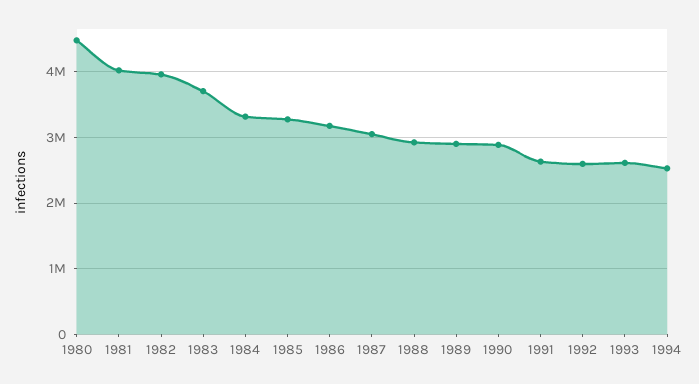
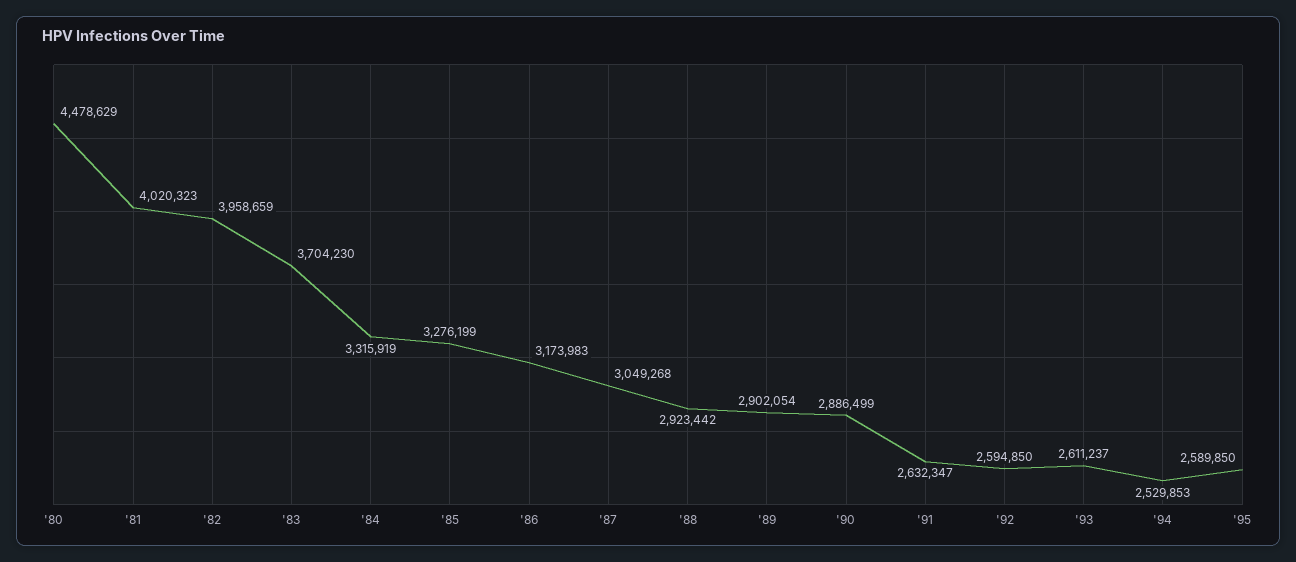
'95: none -> 2589850

